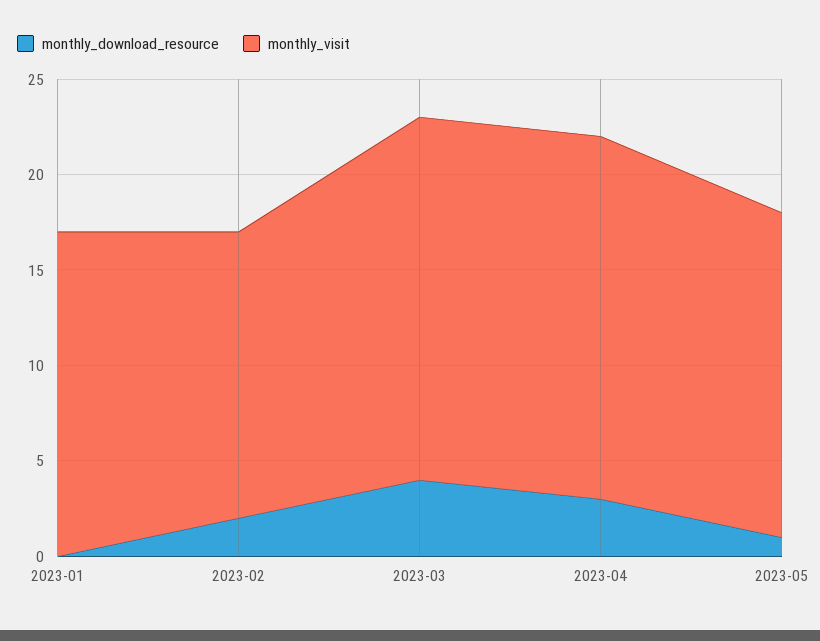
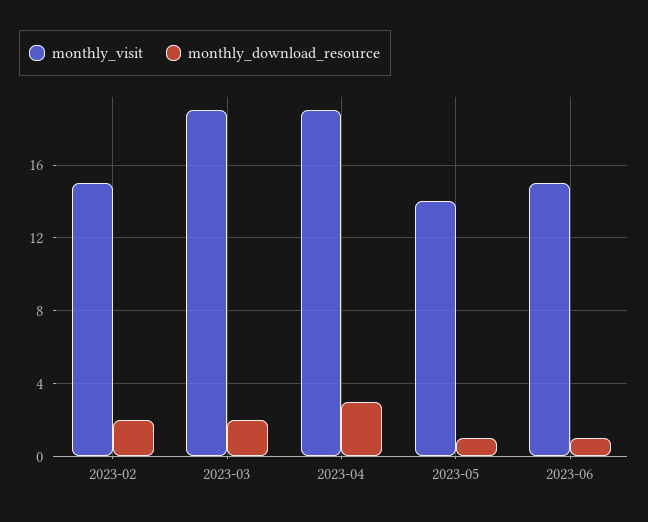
monthly_download_resource, 2023-01: 0 -> none
monthly_visit, 2023-01: 17 -> none
monthly_download_resource, 2023-03: 4 -> 2
monthly_visit, 2023-05: 17 -> 14
monthly_visit, 2023-06: none -> 15
monthly_download_resource, 2023-06: none -> 1

